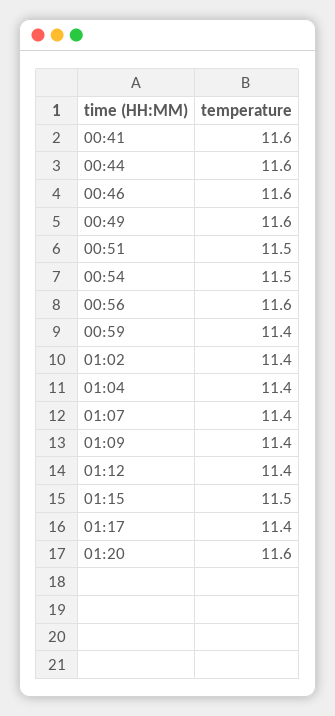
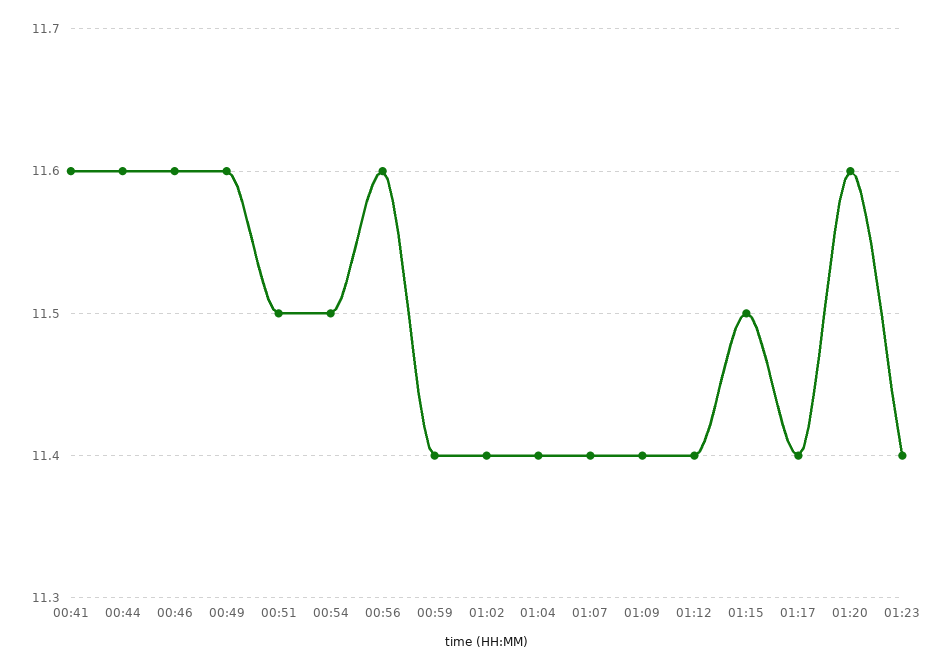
01:23: none -> 11.4

